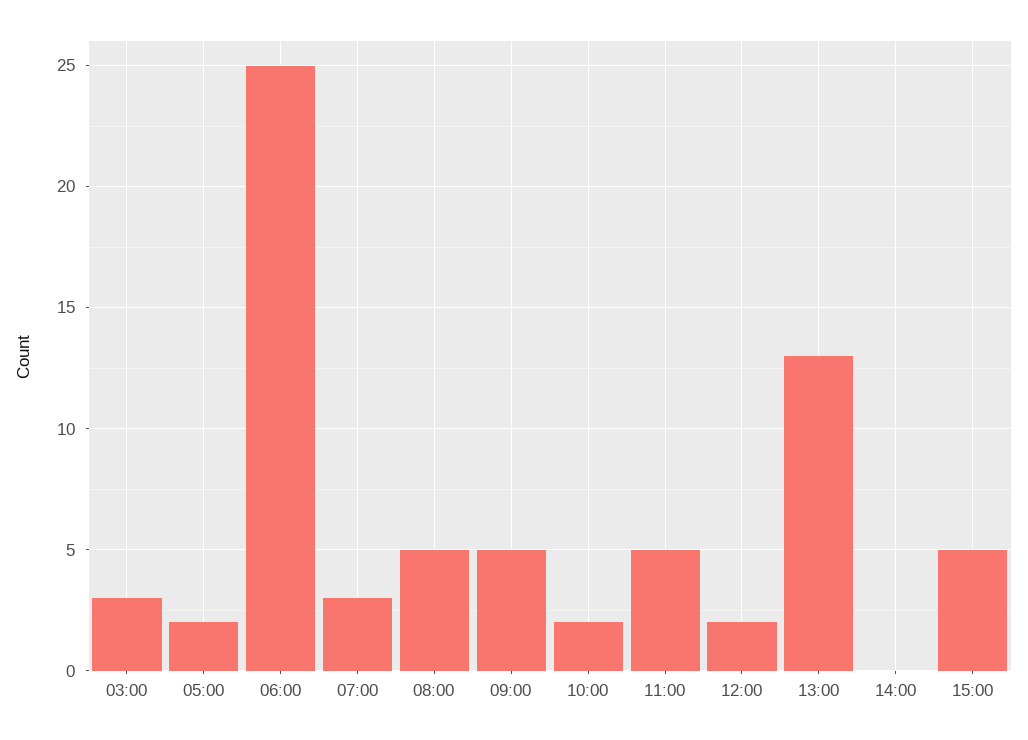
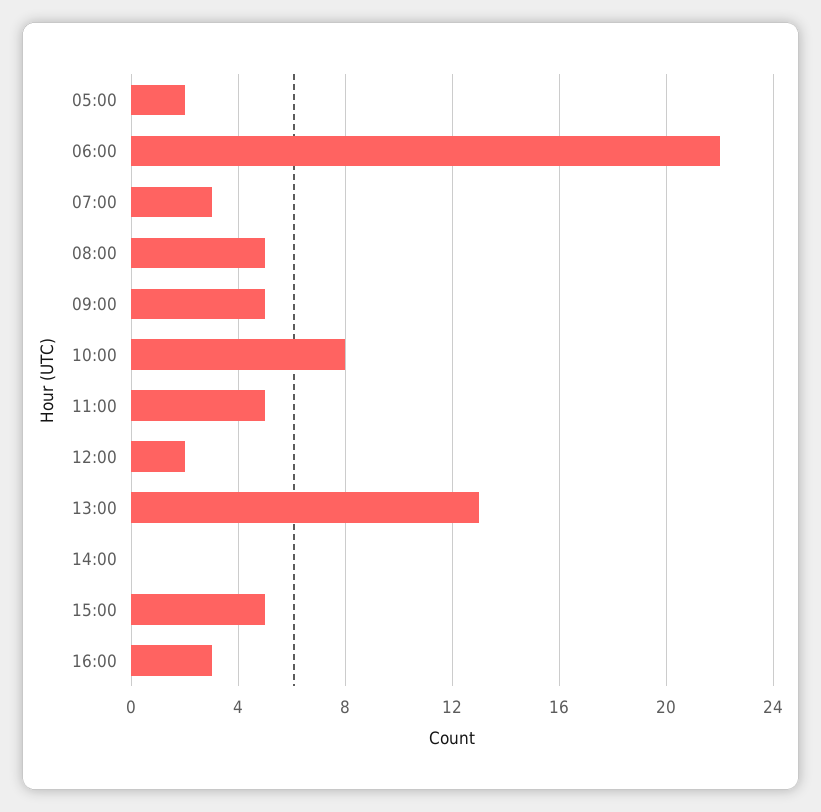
03:00: 3 -> none
06:00: 25 -> 22
10:00: 2 -> 8
16:00: none -> 3

